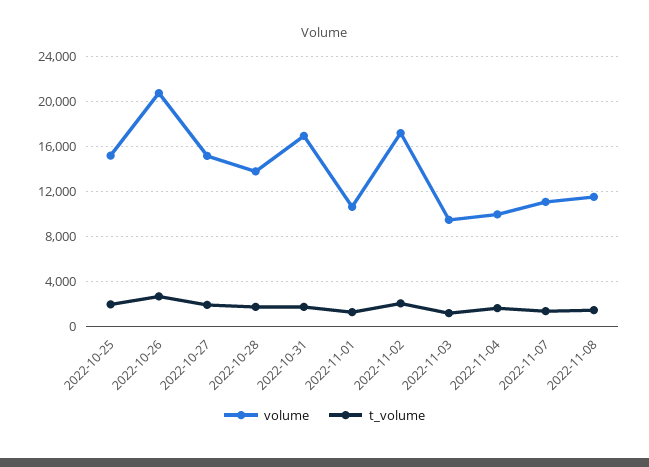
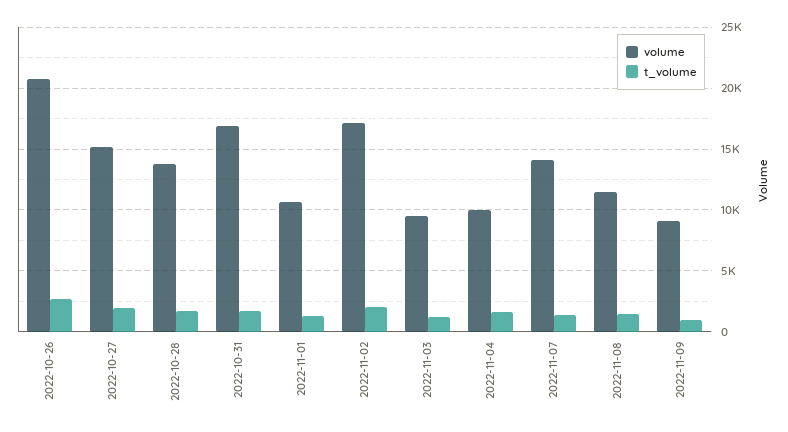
volume, 2022-10-25: 15000 -> none
t_volume, 2022-10-25: 2000 -> none
volume, 2022-11-07: 11000 -> 14000
volume, 2022-11-09: none -> 9000
t_volume, 2022-11-09: none -> 1000

